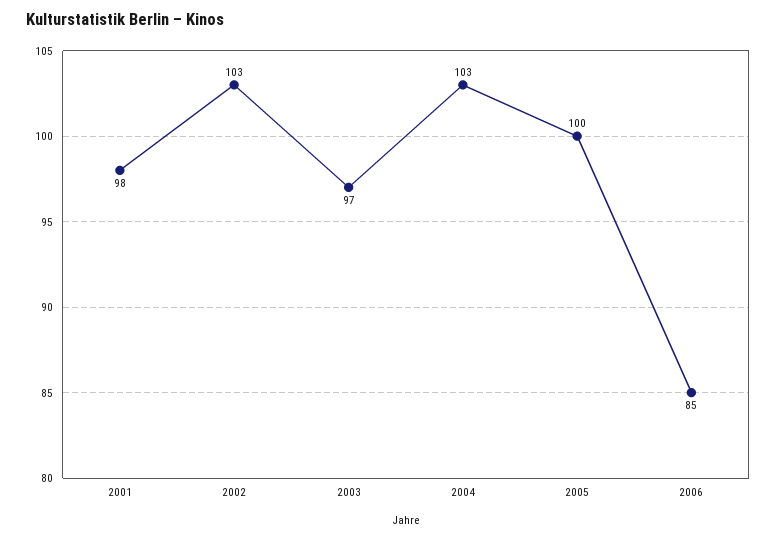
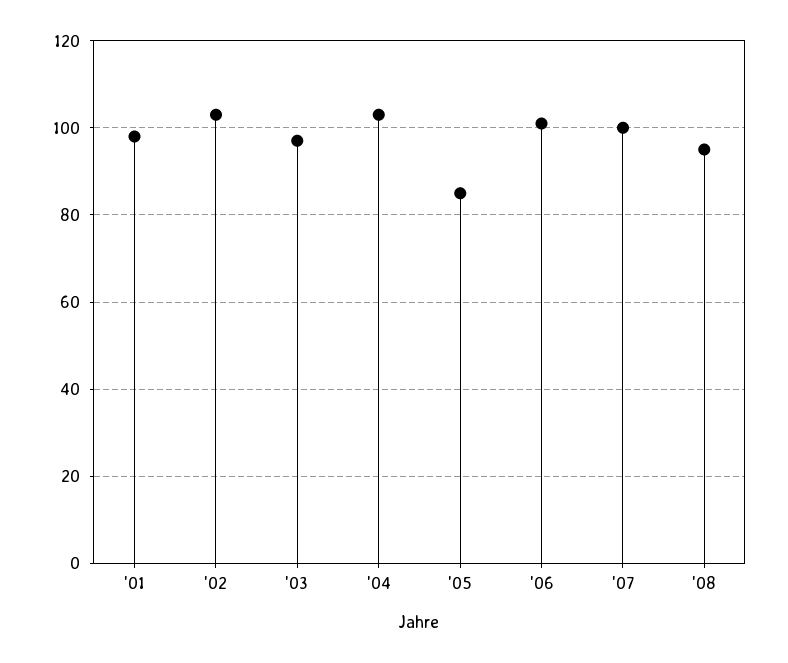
2005: 100 -> 85
2006: 85 -> 100
'07: none -> 100
'08: none -> 95

